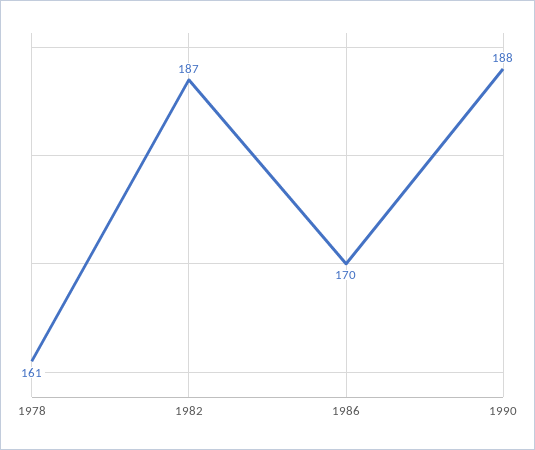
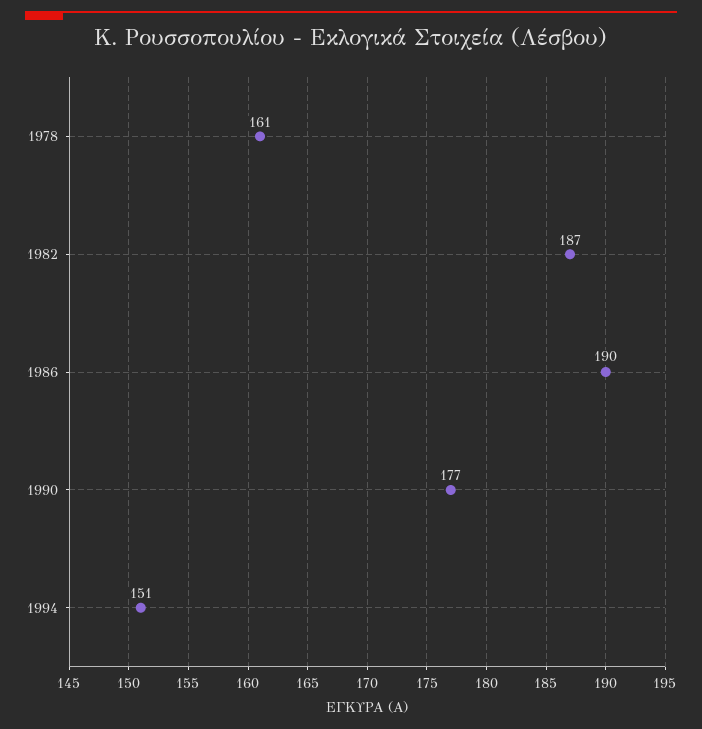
1986: 170 -> 190
1990: 188 -> 177
1994: none -> 151

